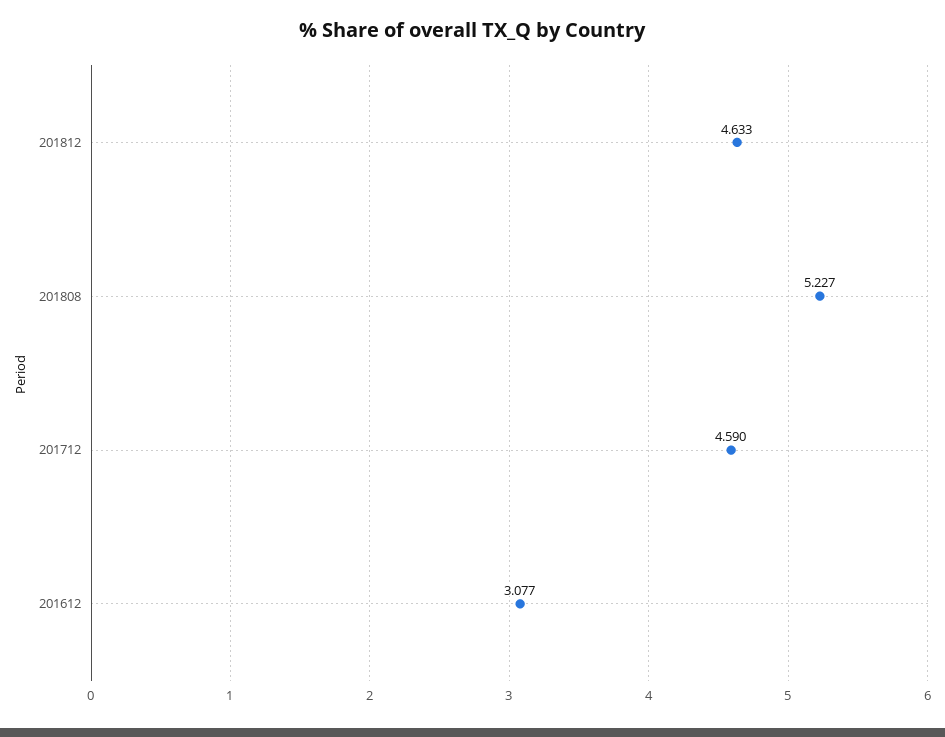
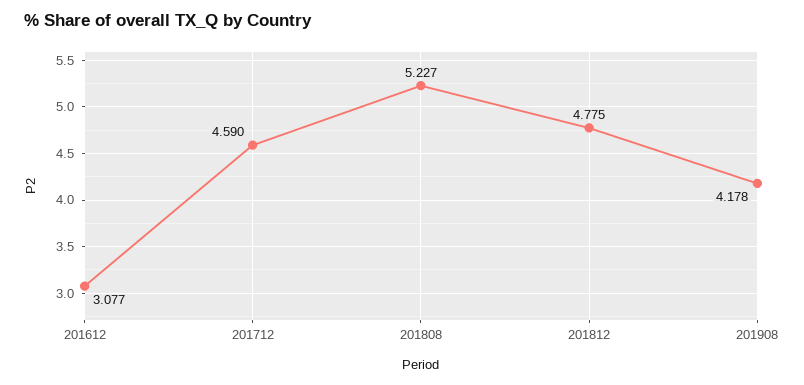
201812: 4.633 -> 4.775
201908: none -> 4.178

